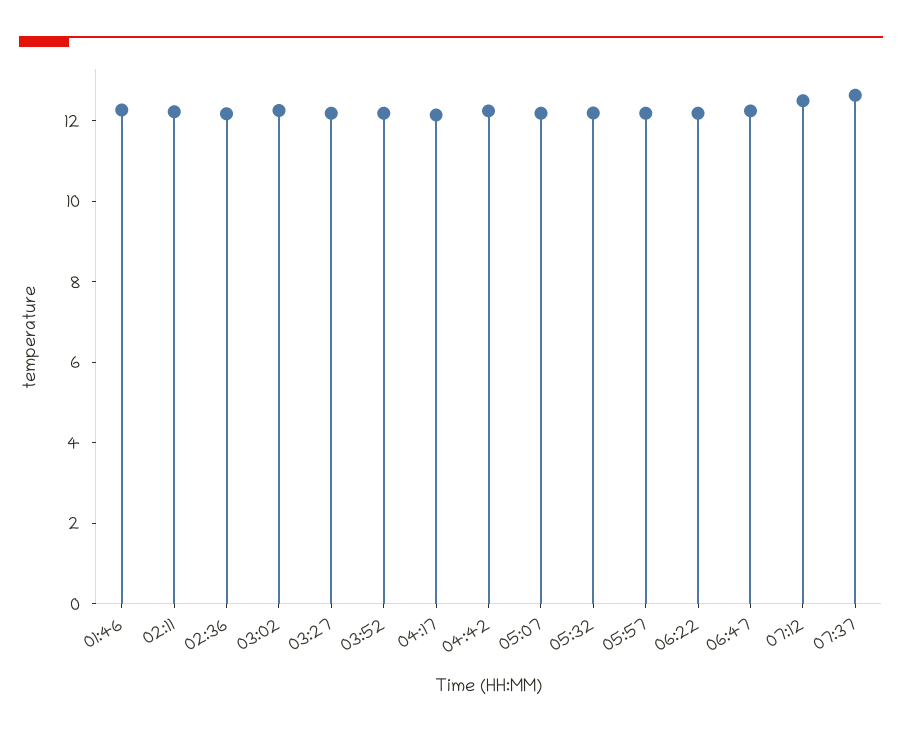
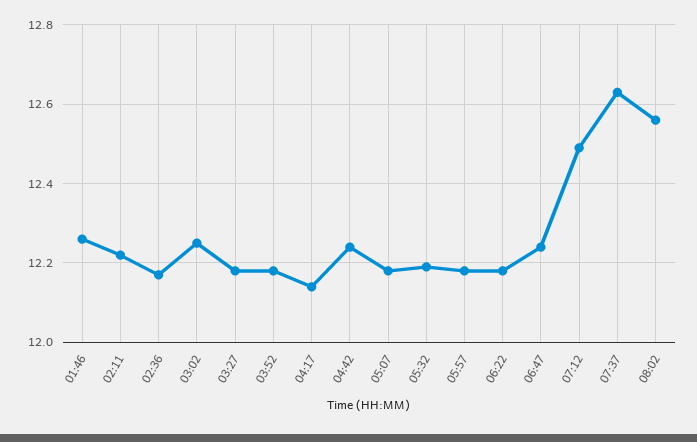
08:02: none -> 12.55

